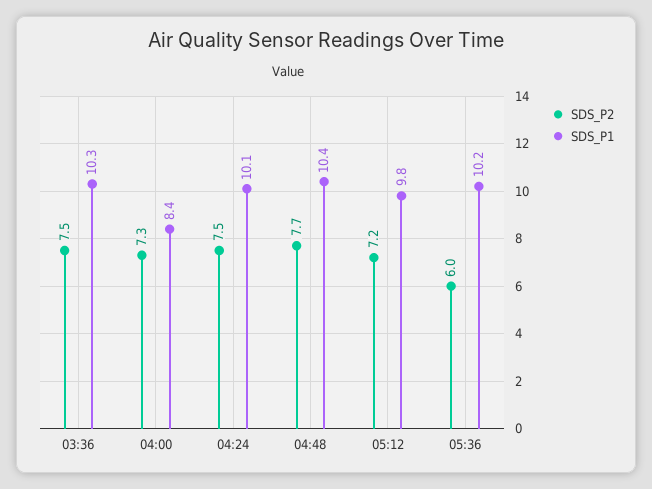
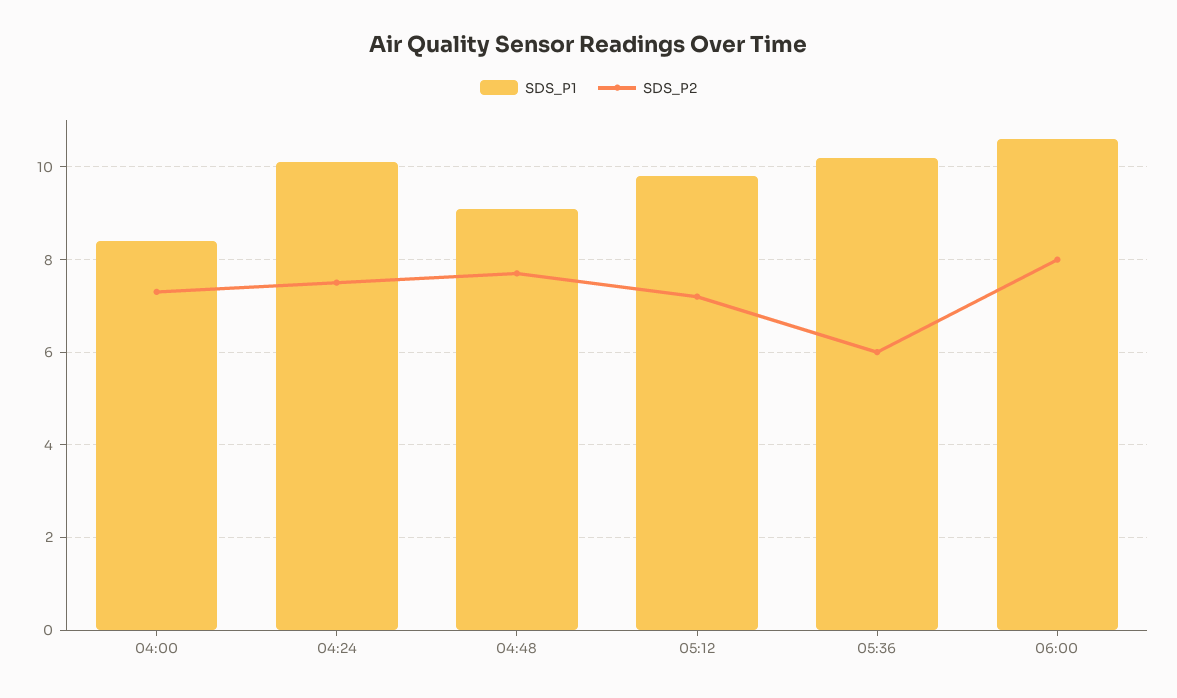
SDS_P2, 03:36: 7.5 -> none
SDS_P1, 03:36: 10.3 -> none
SDS_P1, 04:48: 10.4 -> 9
SDS_P1, 06:00: none -> 10.5
SDS_P2, 06:00: none -> 8

